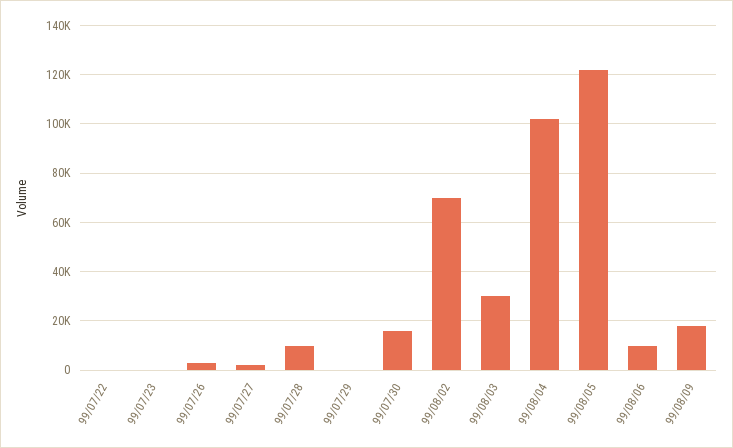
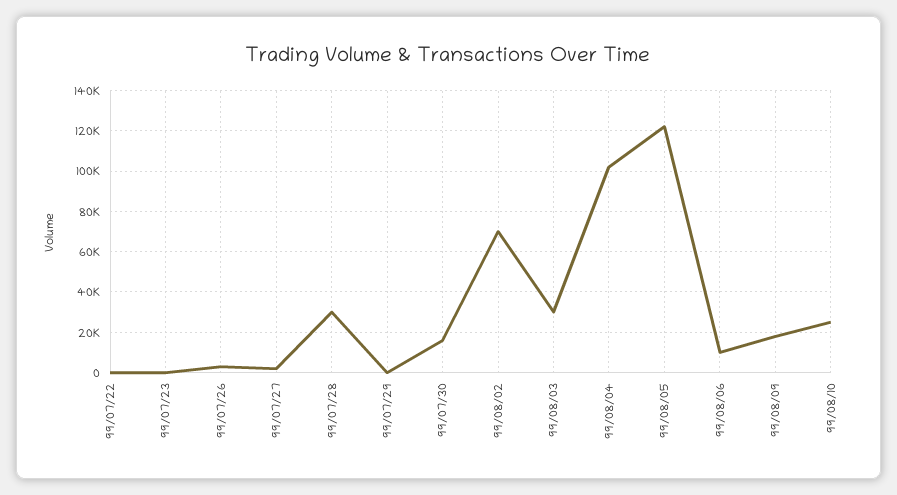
99/07/28: 10000 -> 30000
99/08/10: none -> 25000

